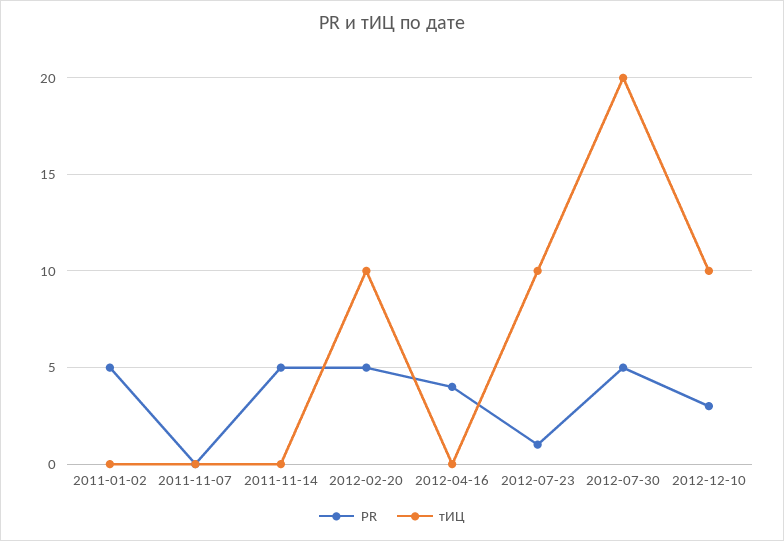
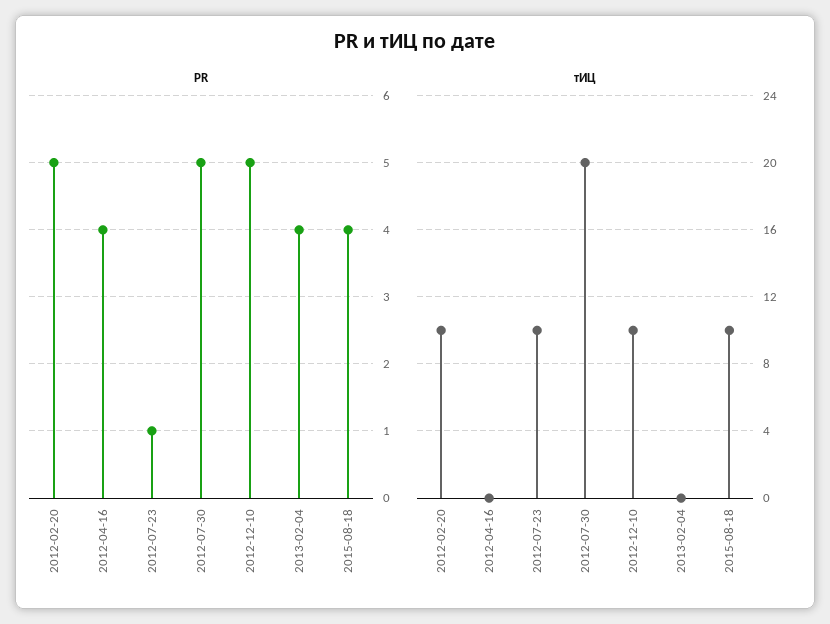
PR, 2011-01-02: 5 -> none
тИЦ, 2011-01-02: 0 -> none
PR, 2011-11-07: 0 -> none
тИЦ, 2011-11-07: 0 -> none
PR, 2011-11-14: 5 -> none
тИЦ, 2011-11-14: 0 -> none
PR, 2012-12-10: 3 -> 5
PR, 2013-02-04: none -> 4
PR, 2015-08-18: none -> 4
тИЦ, 2013-02-04: none -> 0
тИЦ, 2015-08-18: none -> 10

